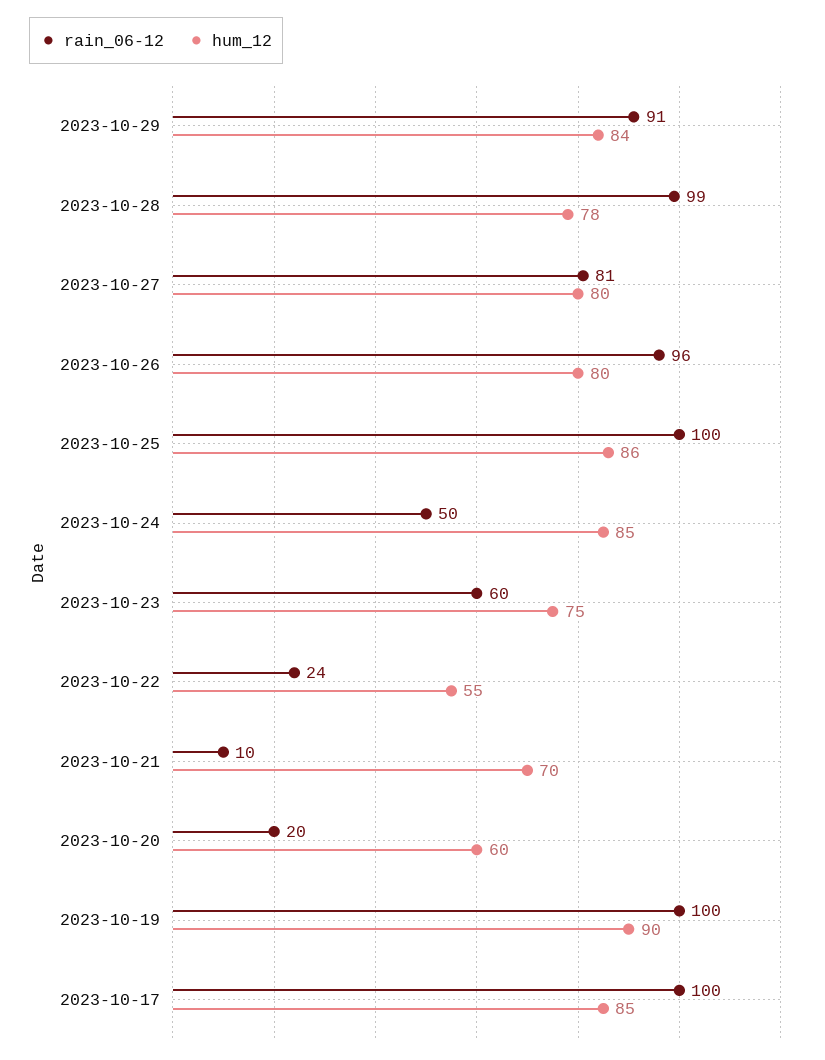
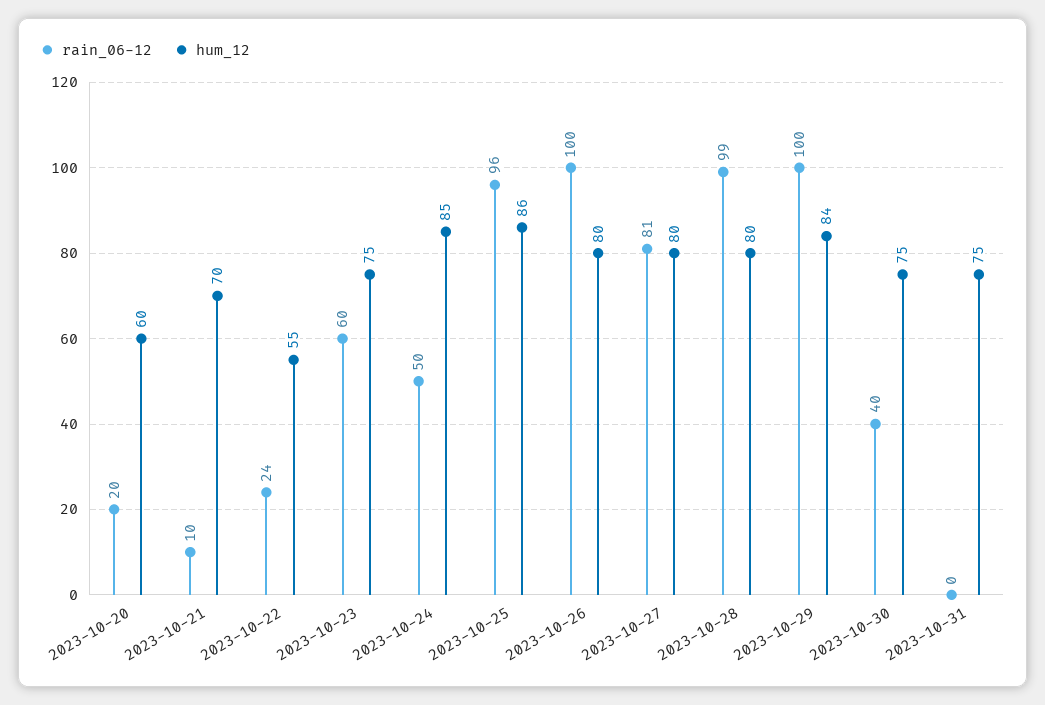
rain_06-12, 2023-10-29: 91 -> 100
hum_12, 2023-10-28: 78 -> 80
rain_06-12, 2023-10-26: 96 -> 100
rain_06-12, 2023-10-25: 100 -> 96
rain_06-12, 2023-10-19: 100 -> none
hum_12, 2023-10-19: 90 -> none
rain_06-12, 2023-10-17: 100 -> none
hum_12, 2023-10-17: 85 -> none
rain_06-12, 2023-10-30: none -> 40
hum_12, 2023-10-30: none -> 75
rain_06-12, 2023-10-31: none -> 0
hum_12, 2023-10-31: none -> 75

